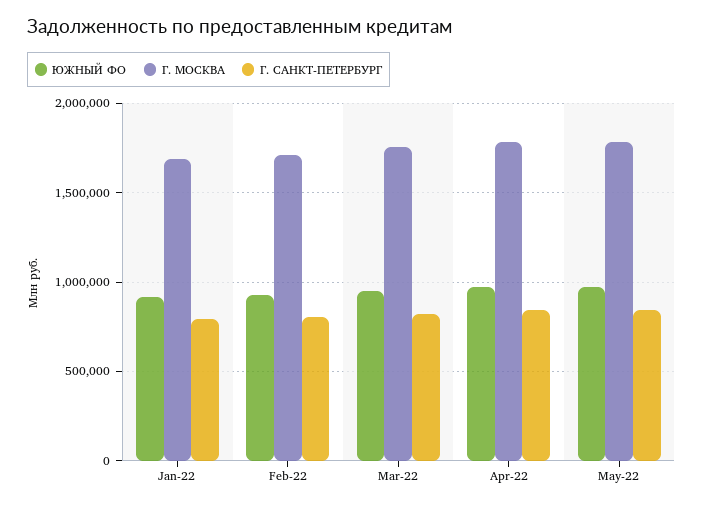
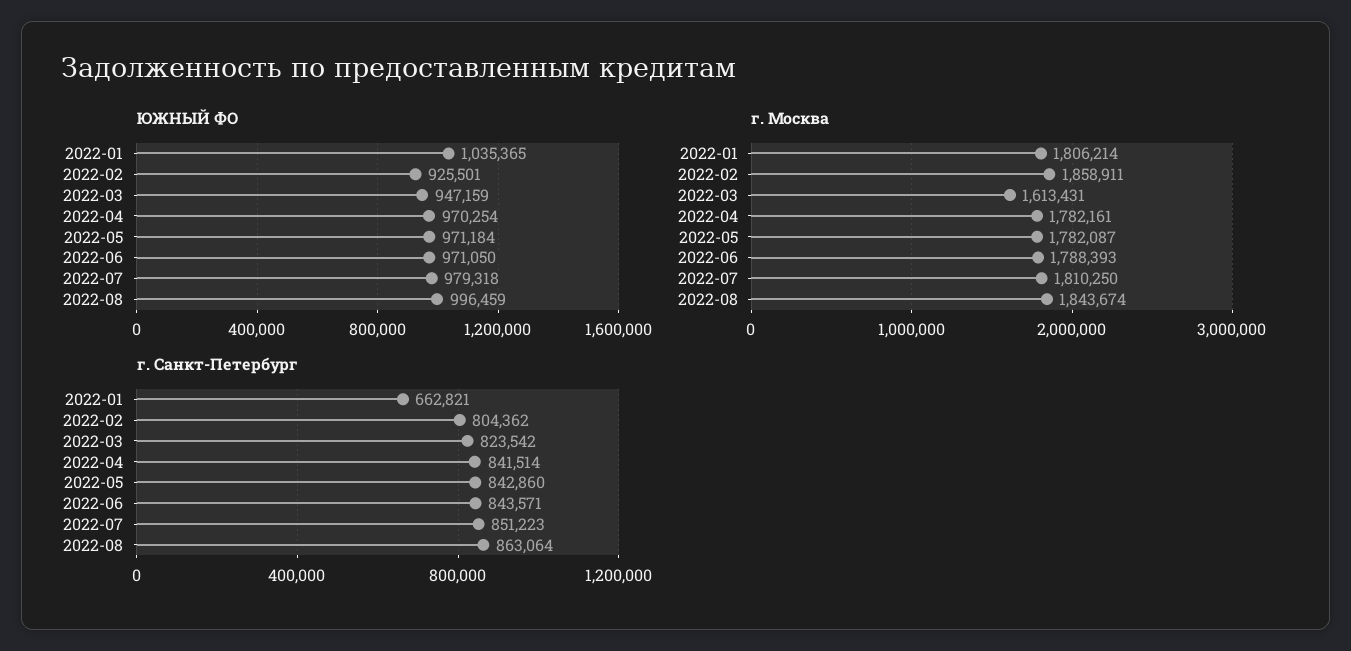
ЮЖНЫЙ ФО, Jan-22: 900000 -> 1035365
Г. МОСКВА, Jan-22: 1700000 -> 1806214
Г. САНКТ-ПЕТЕРБУРГ, Jan-22: 800000 -> 662821
Г. МОСКВА, Feb-22: 1700000 -> 1858911
Г. МОСКВА, Mar-22: 1750000 -> 1613431
ЮЖНЫЙ ФО, 2022-06: none -> 971050
ЮЖНЫЙ ФО, 2022-07: none -> 979318
ЮЖНЫЙ ФО, 2022-08: none -> 996459
Г. МОСКВА, 2022-06: none -> 1788393
Г. МОСКВА, 2022-07: none -> 1810250
Г. МОСКВА, 2022-08: none -> 1843674
Г. САНКТ-ПЕТЕРБУРГ, 2022-06: none -> 843571
Г. САНКТ-ПЕТЕРБУРГ, 2022-07: none -> 851223
Г. САНКТ-ПЕТЕРБУРГ, 2022-08: none -> 863064

